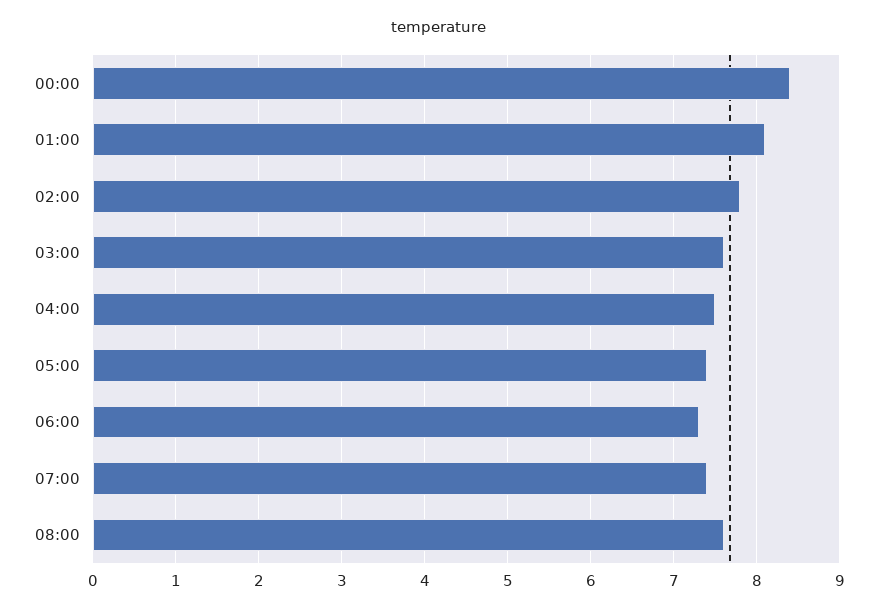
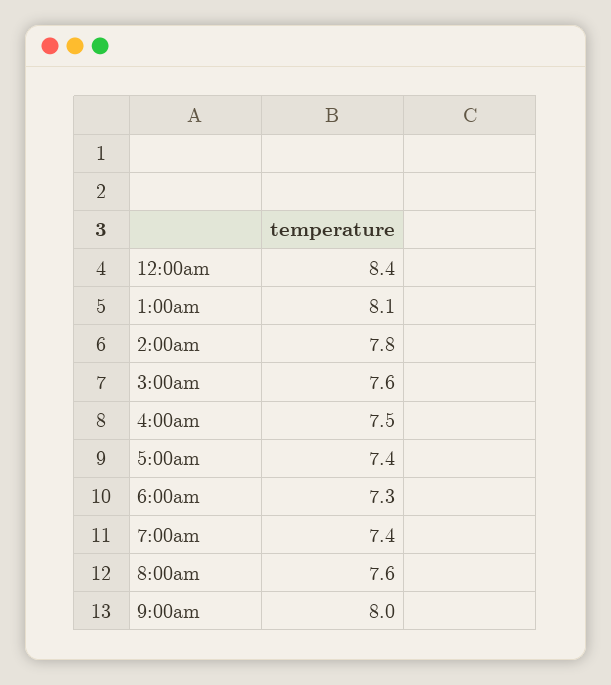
9:00am: none -> 8

